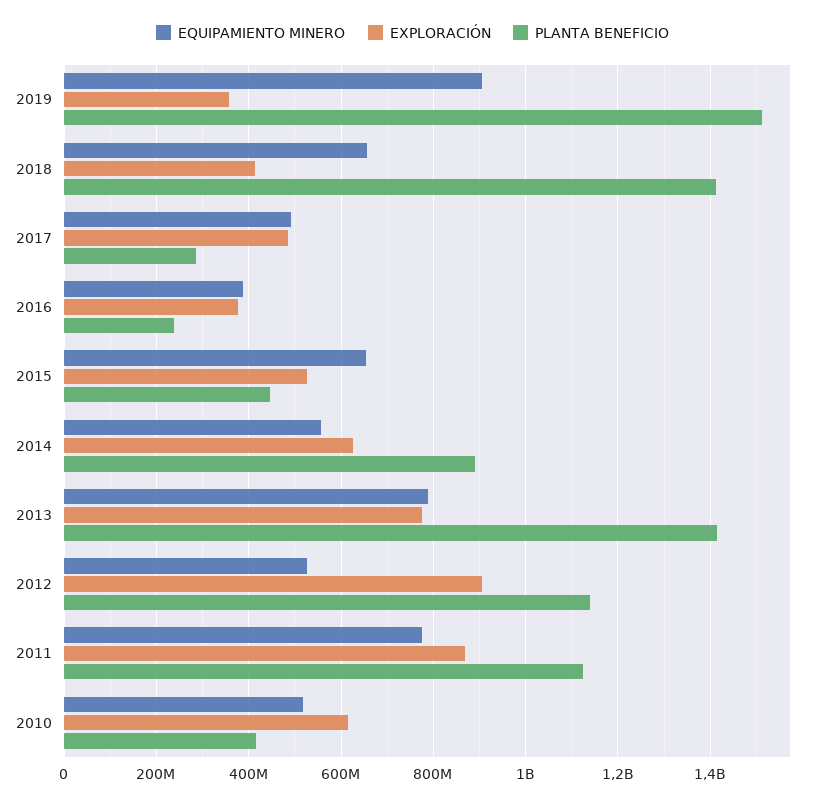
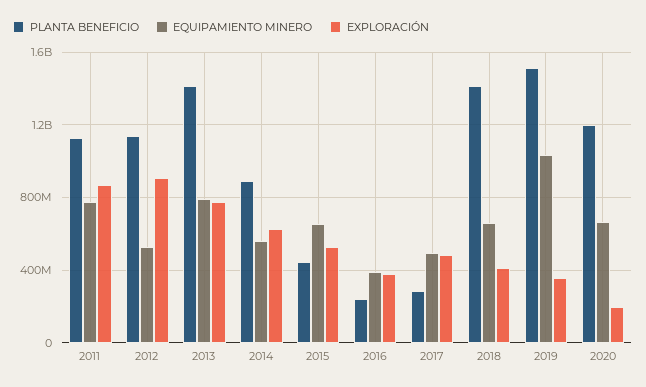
EQUIPAMIENTO MINERO, 2019: 900000000 -> 1050000000
EQUIPAMIENTO MINERO, 2010: 520000000 -> none
EXPLORACIÓN, 2010: 620000000 -> none
PLANTA BENEFICIO, 2010: 420000000 -> none
PLANTA BENEFICIO, 2020: none -> 1200000000
EQUIPAMIENTO MINERO, 2020: none -> 650000000
EXPLORACIÓN, 2020: none -> 200000000

